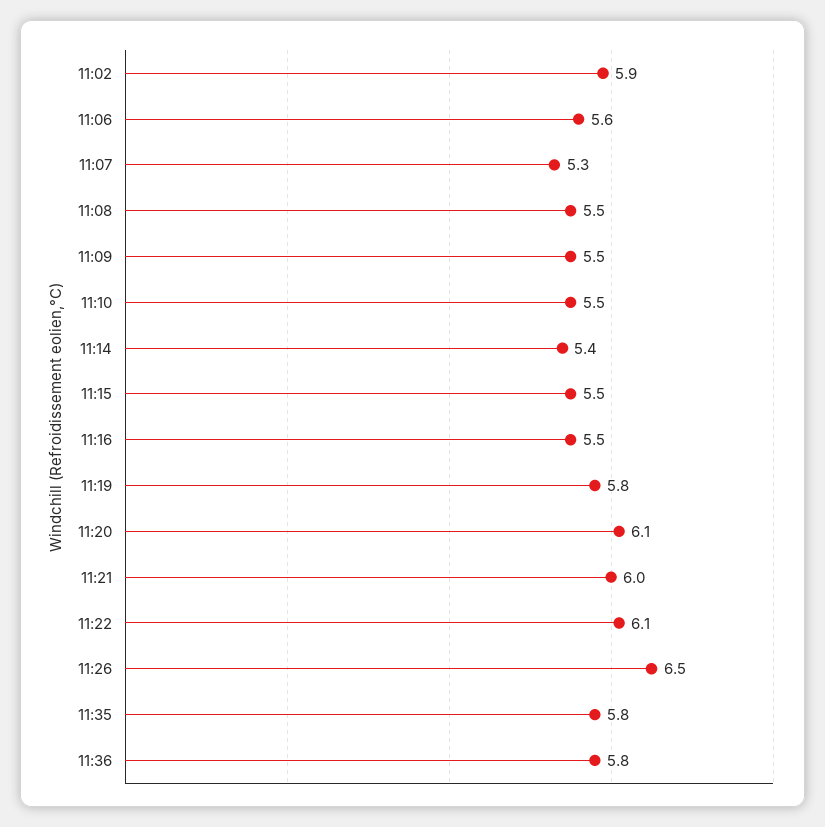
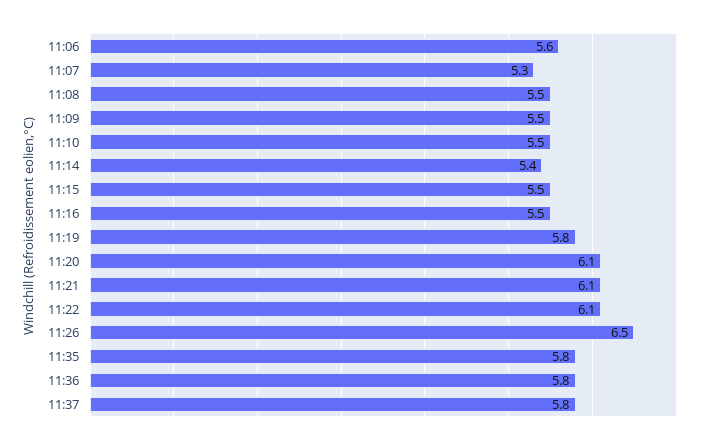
11:02: 5.9 -> none
11:21: 6 -> 6.1
11:37: none -> 5.8

